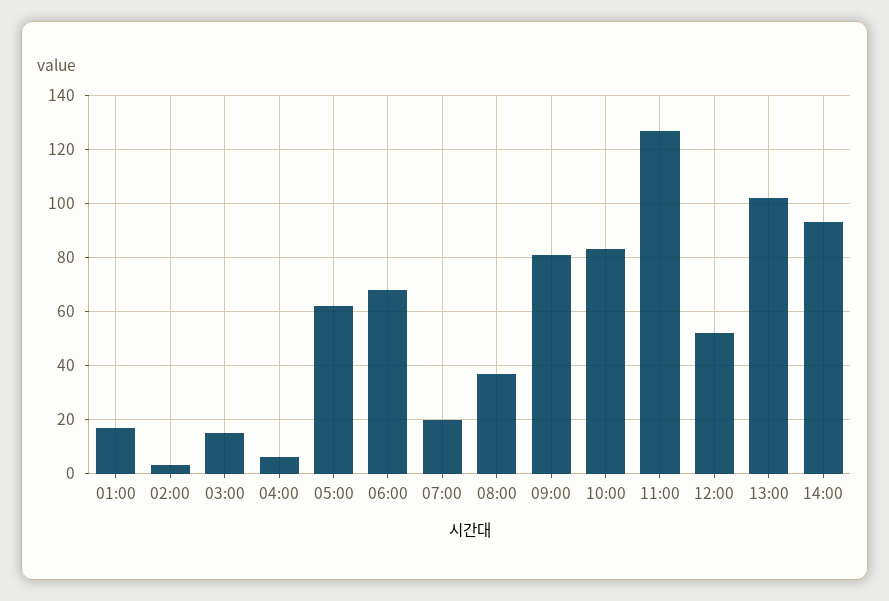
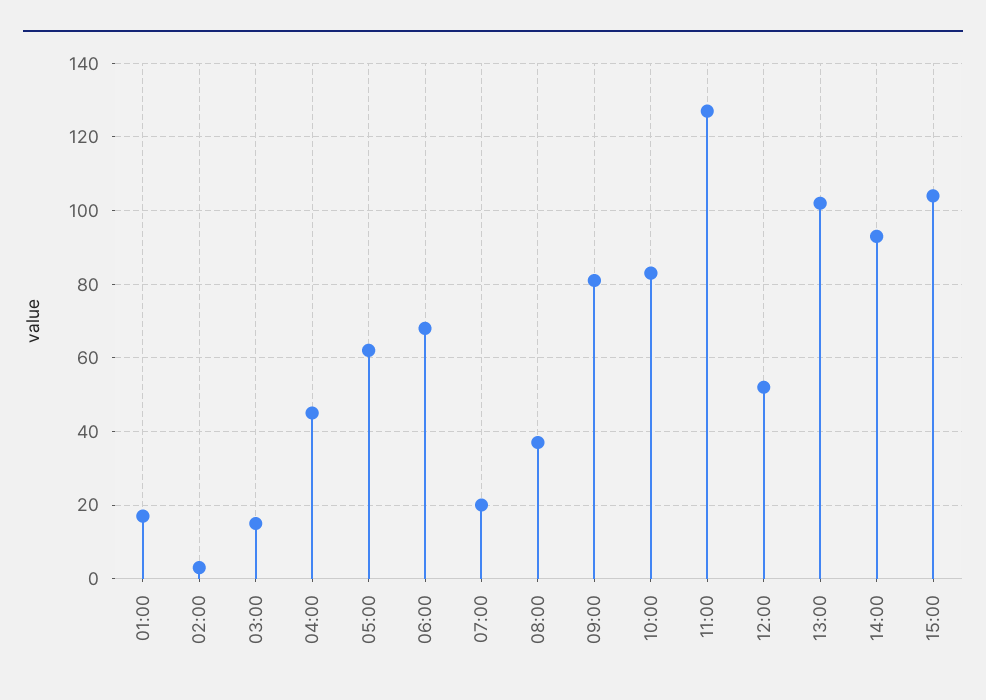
04:00: 5 -> 45
15:00: none -> 105

